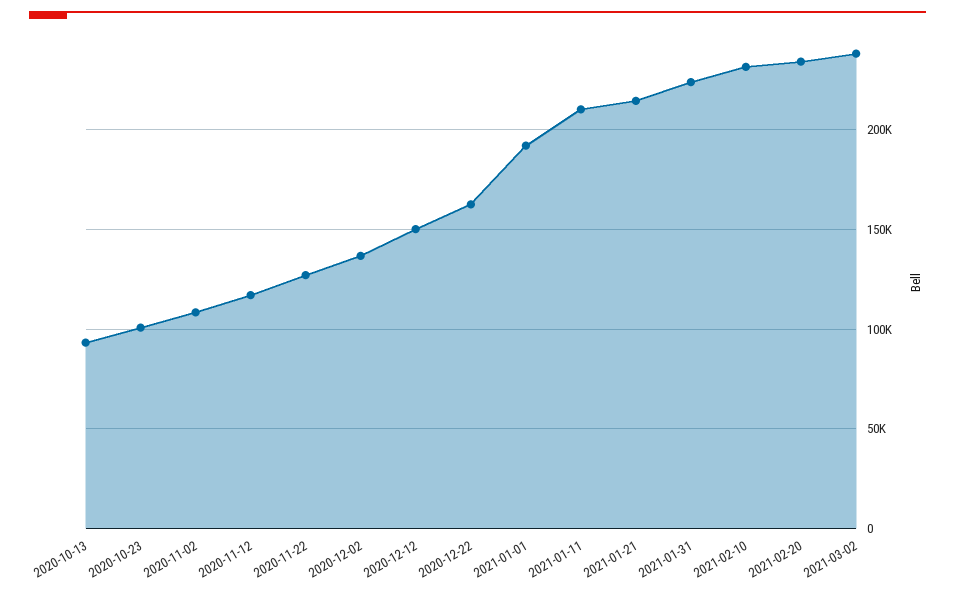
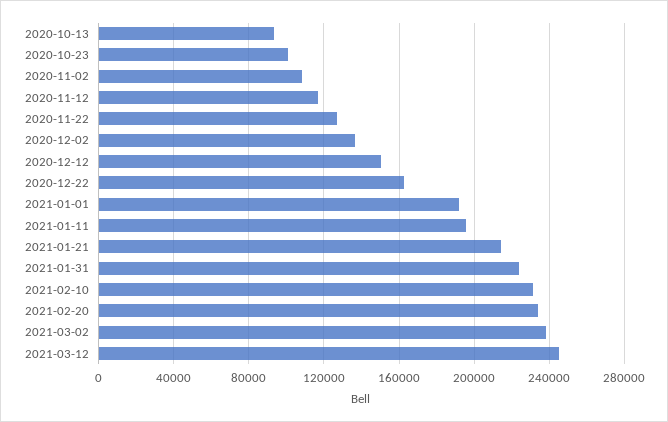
2021-01-11: 210000 -> 195000
2021-03-12: none -> 245000

